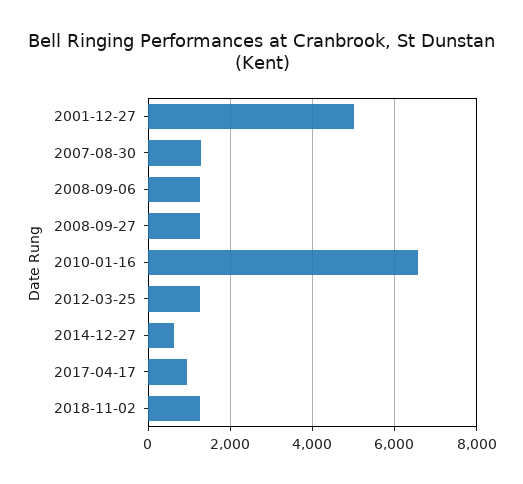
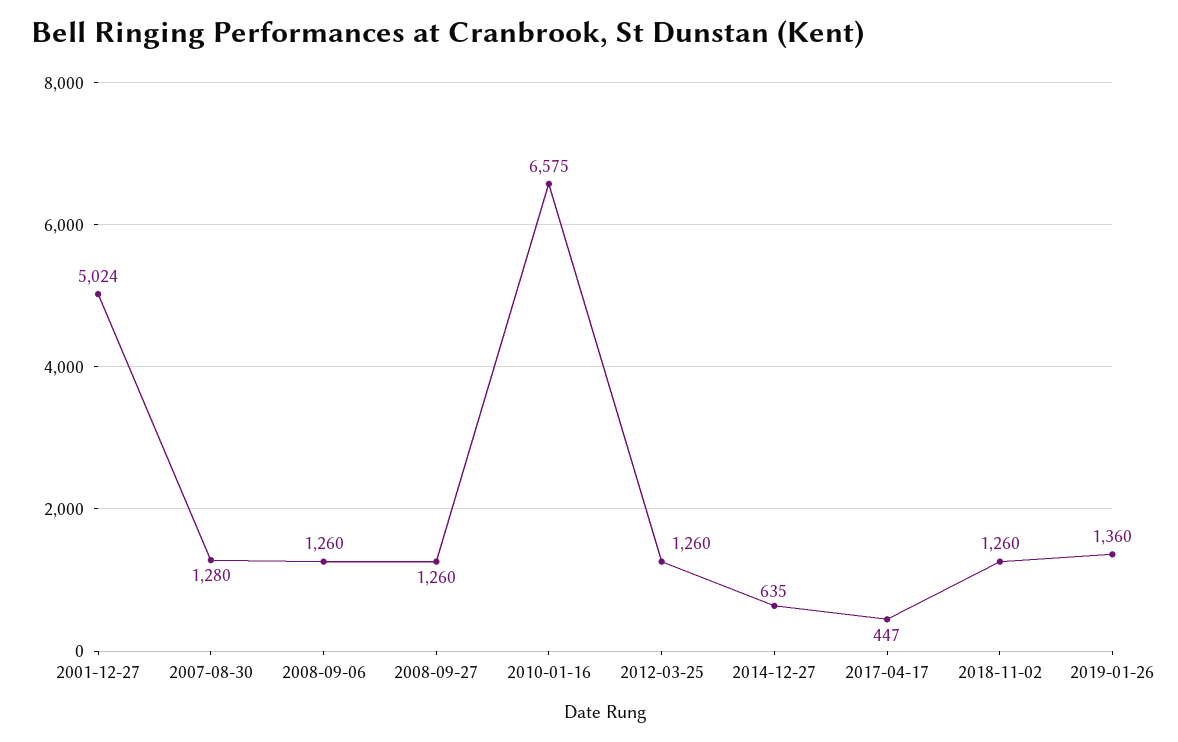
2017-04-17: 1000 -> 447
2019-01-26: none -> 1360

